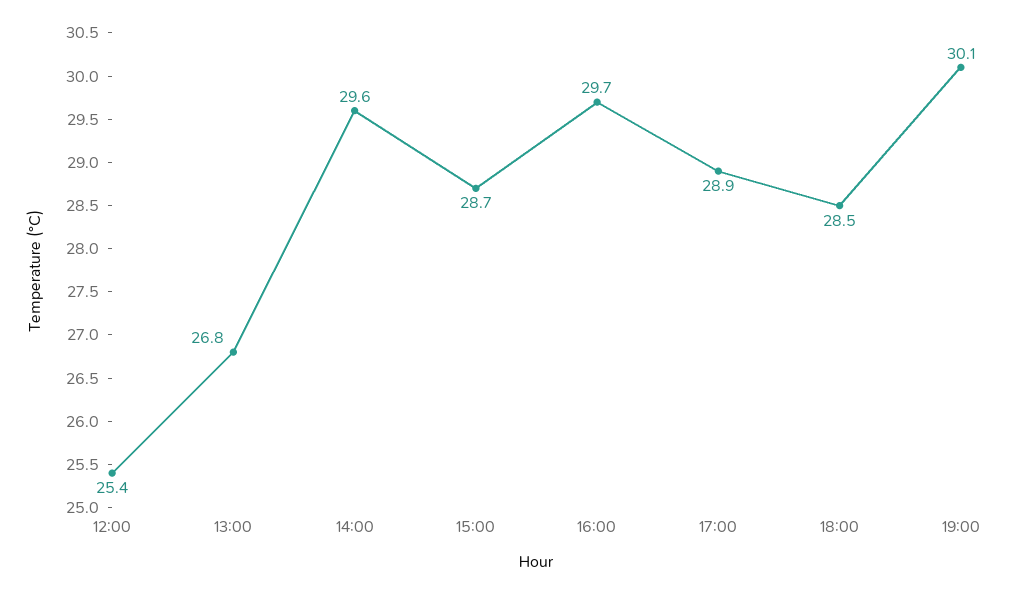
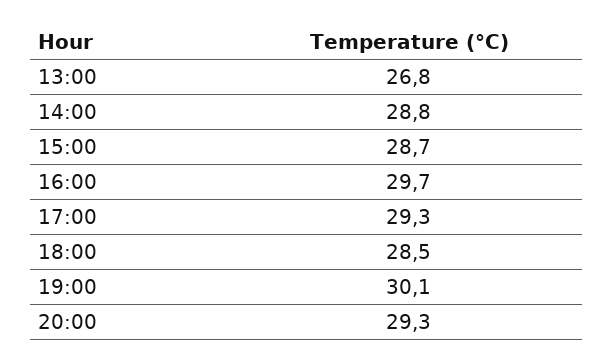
12:00: 25.4 -> none
14:00: 29.6 -> 28.8
17:00: 28.9 -> 29.3
20:00: none -> 29.3

